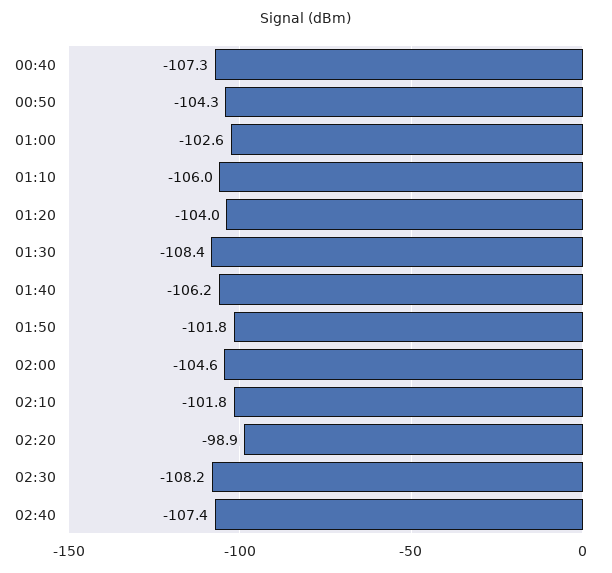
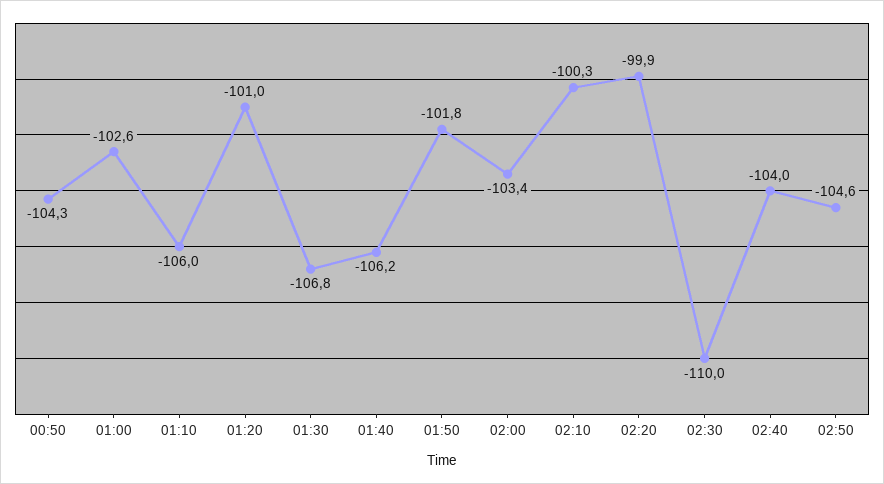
00:40: -107.3 -> none
01:20: -104 -> -101
01:30: -108.4 -> -106.8
02:00: -104.6 -> -103.4
02:10: -101.8 -> -100.3
02:20: -98.9 -> -99.9
02:30: -108.2 -> -110
02:40: -107.4 -> -104
02:50: none -> -104.6

